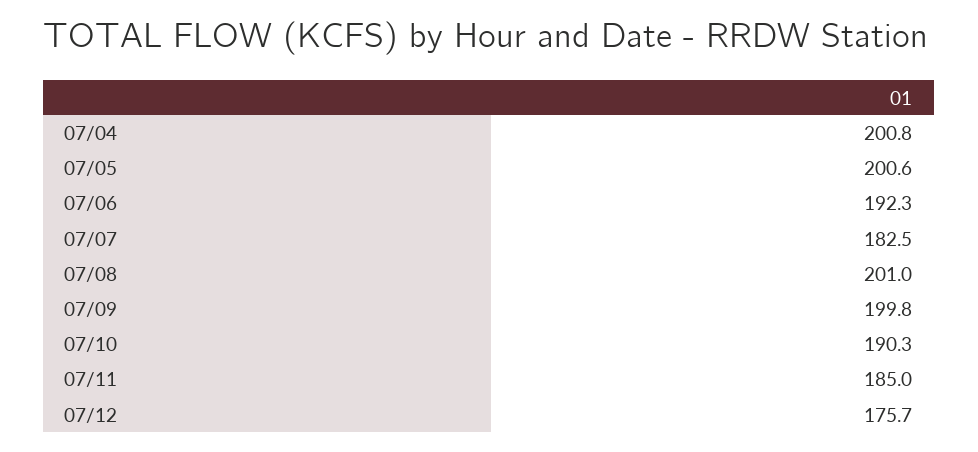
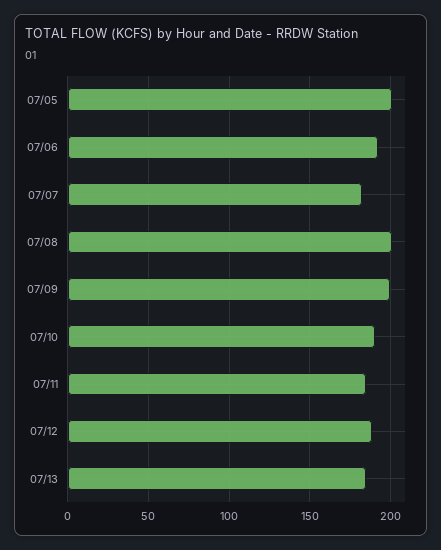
07/04: 200.8 -> none
07/12: 175.7 -> 190
07/13: none -> 185

